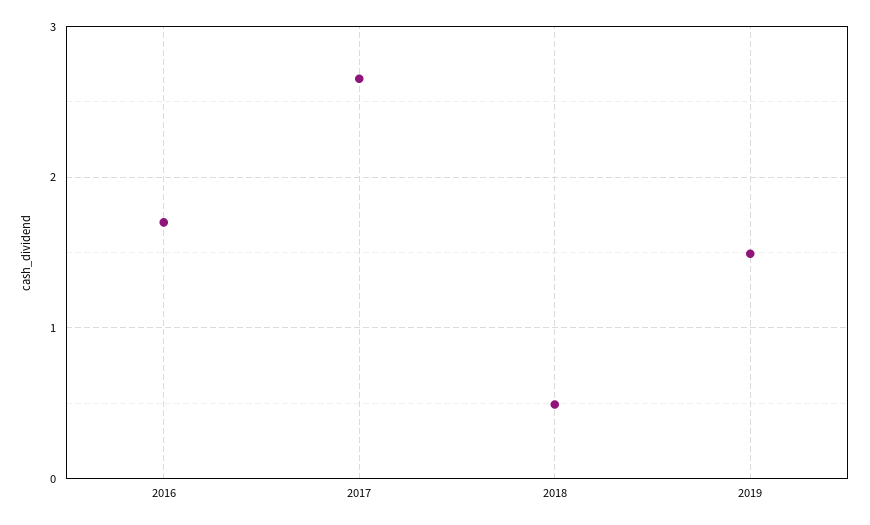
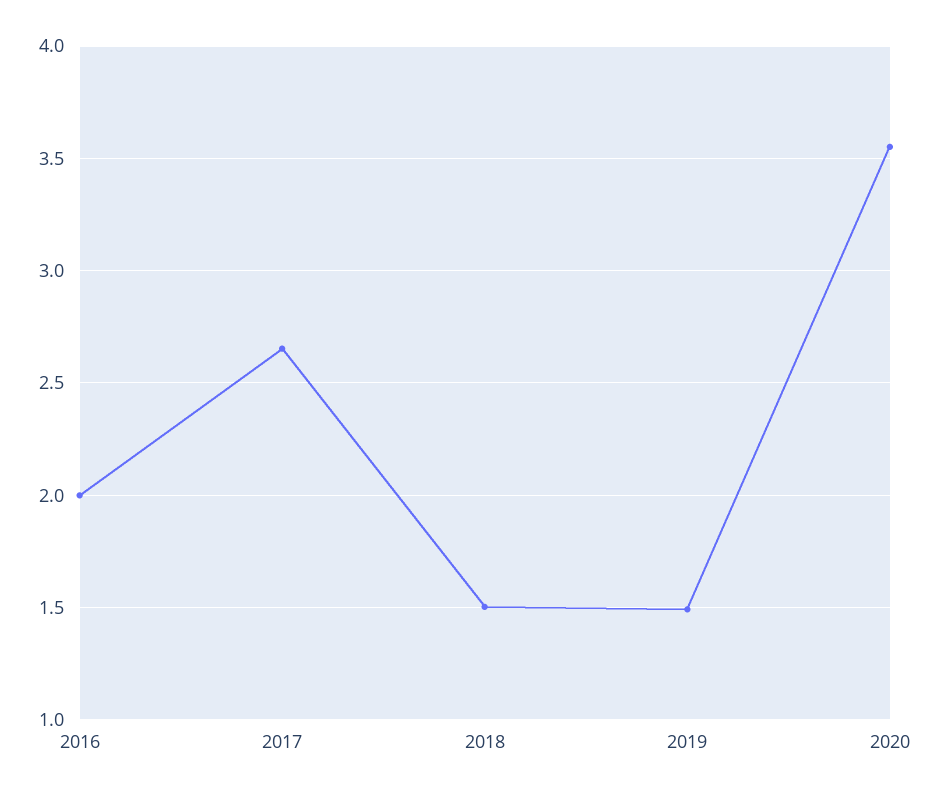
2016: 1.7 -> 2
2018: 0.5 -> 1.5
2020: none -> 3.55

